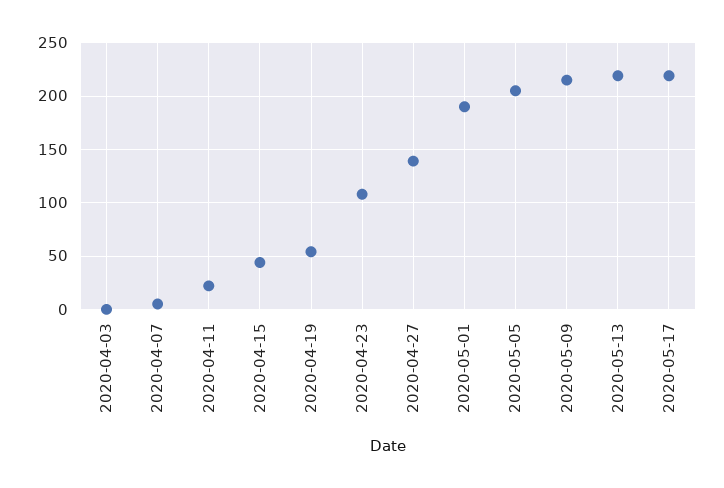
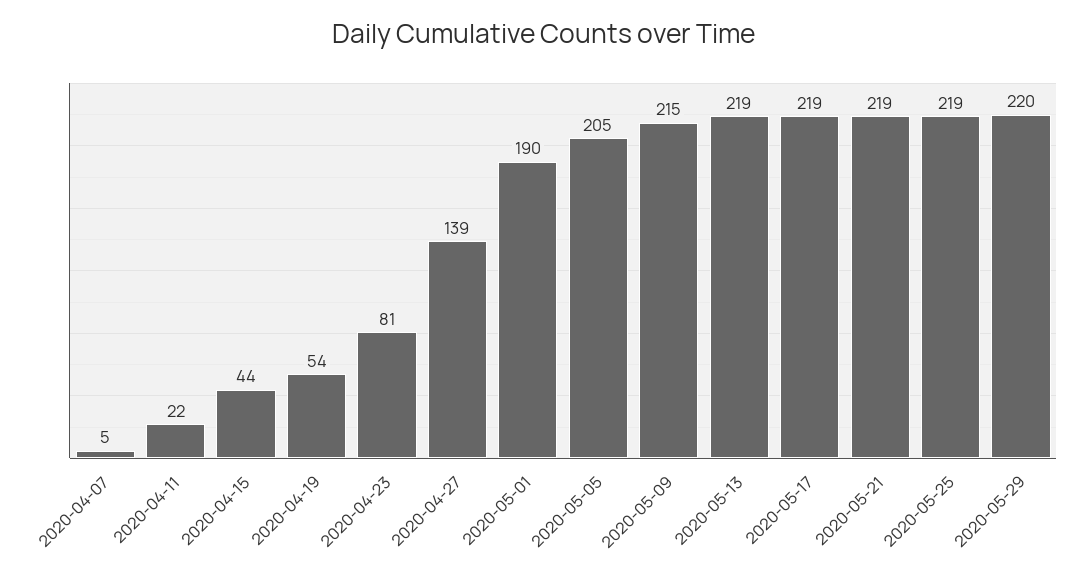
2020-04-03: 0 -> none
2020-04-23: 110 -> 81
2020-05-21: none -> 219
2020-05-25: none -> 219
2020-05-29: none -> 220

